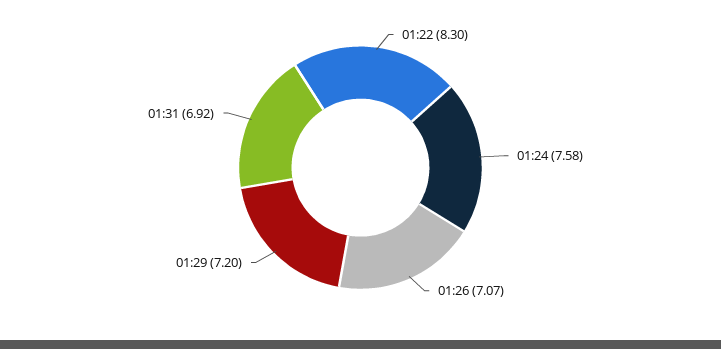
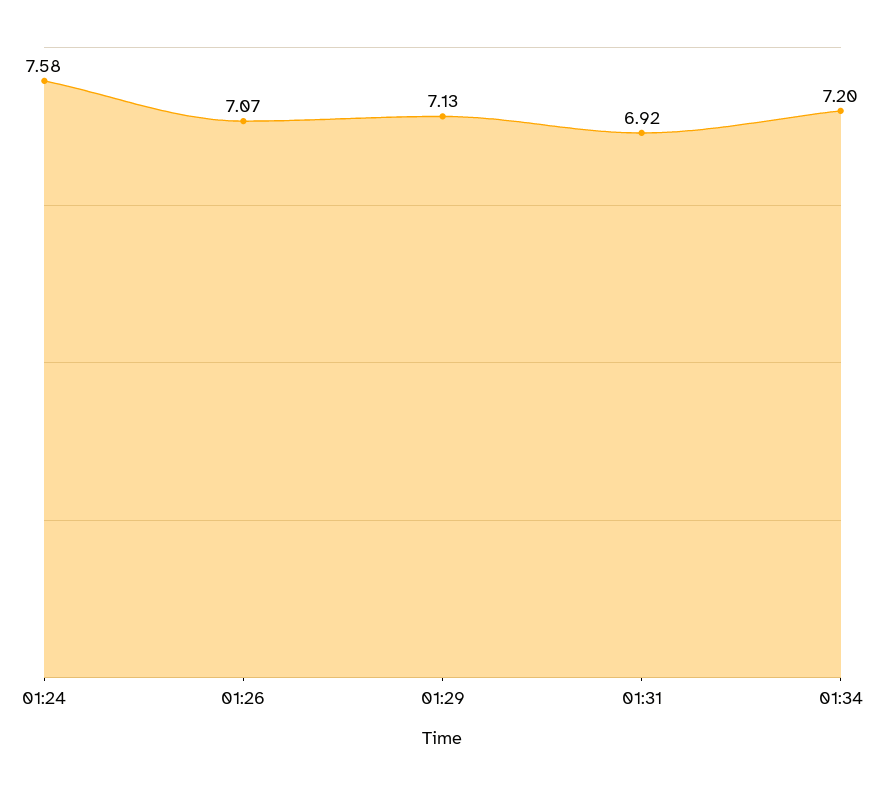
01:22: 8.3 -> none
01:29: 7.2 -> 7.13
01:34: none -> 7.2

